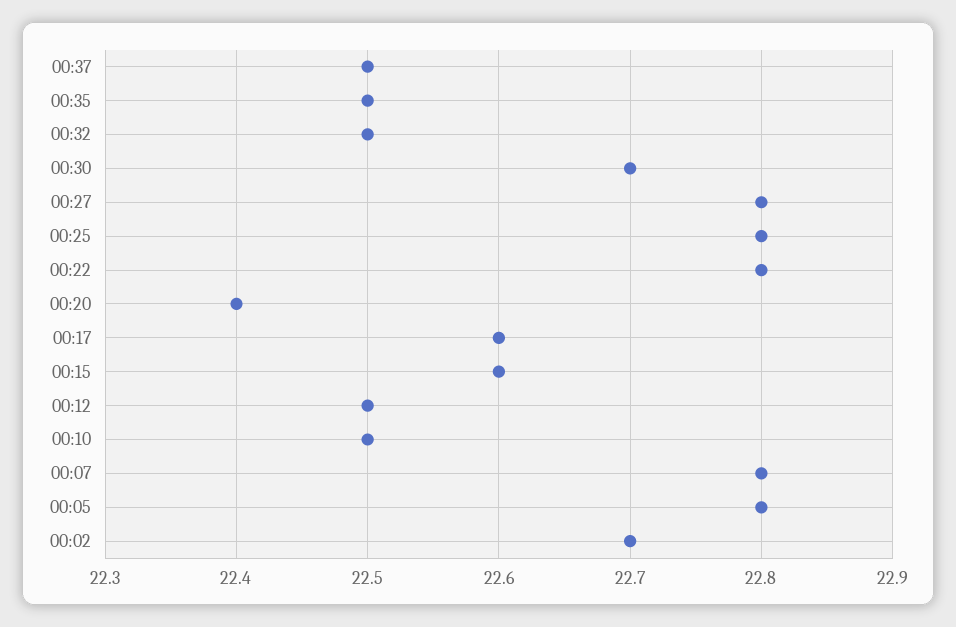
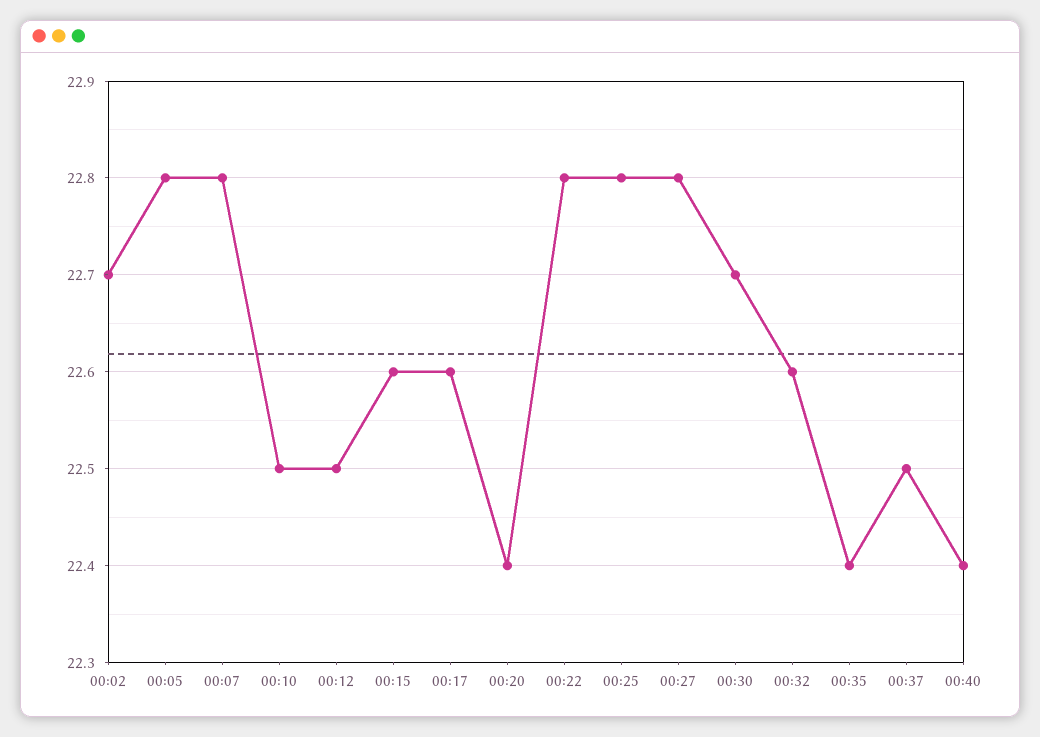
00:35: 22.5 -> 22.4
00:32: 22.5 -> 22.6
00:40: none -> 22.4

